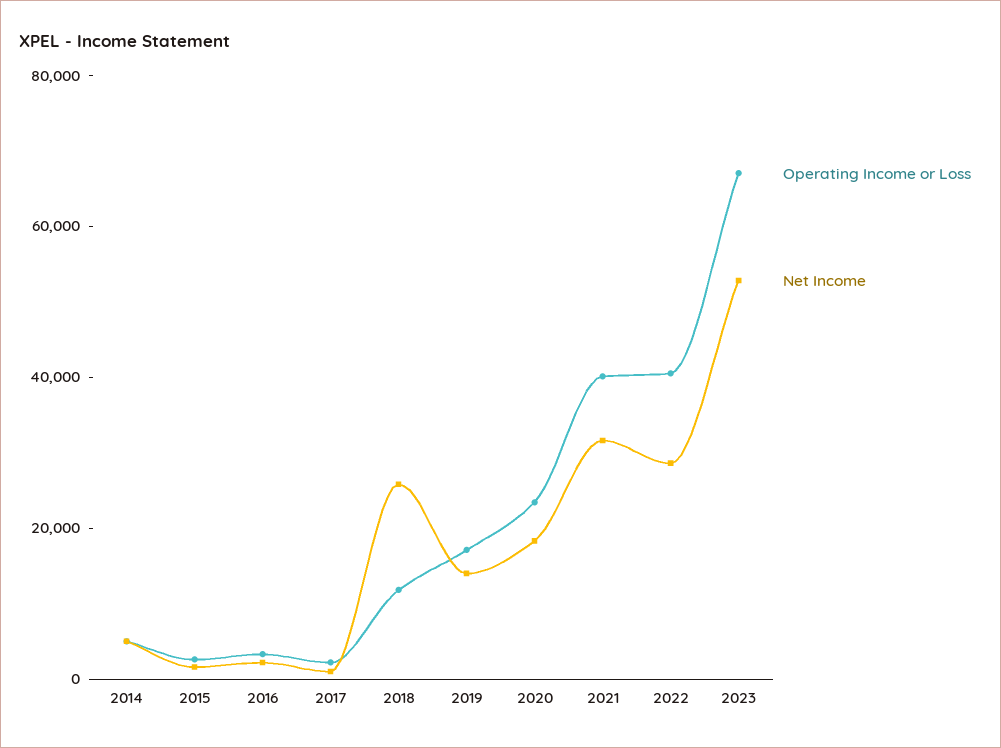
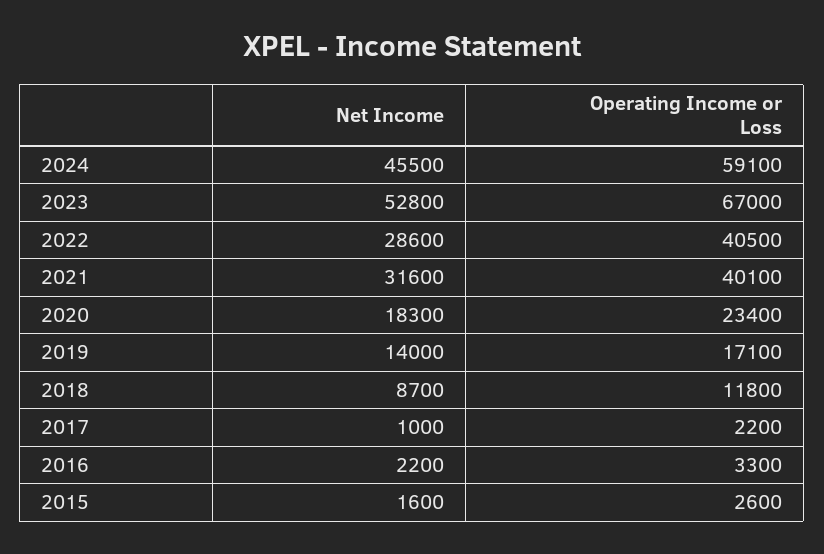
Operating Income or Loss, 2014: 5000 -> none
Net Income, 2014: 5000 -> none
Net Income, 2018: 25000 -> 8700
Net Income, 2024: none -> 45500
Operating Income or Loss, 2024: none -> 59100

